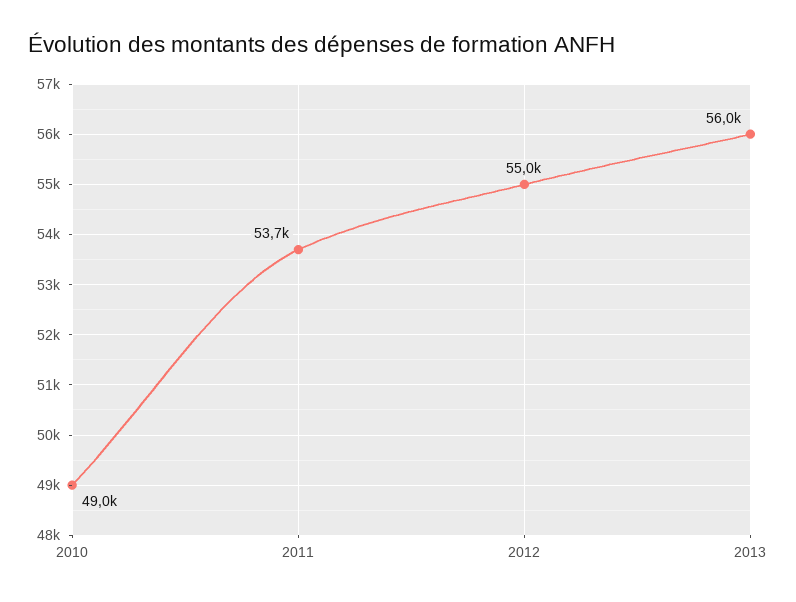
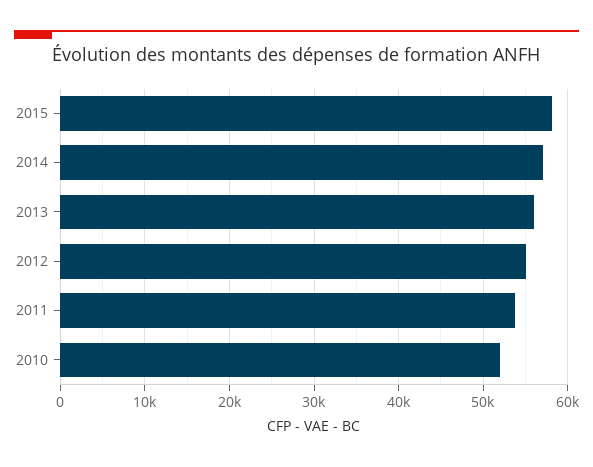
2010: 49000 -> 52000
2015: none -> 58000
2014: none -> 57000

